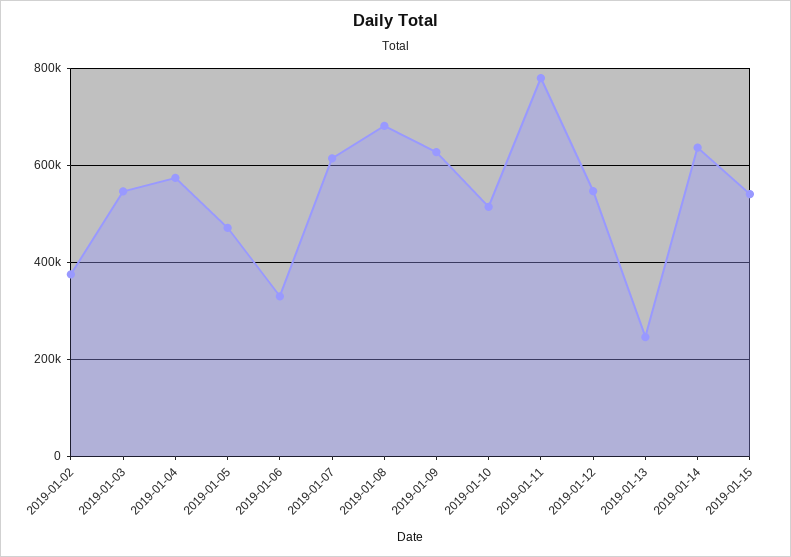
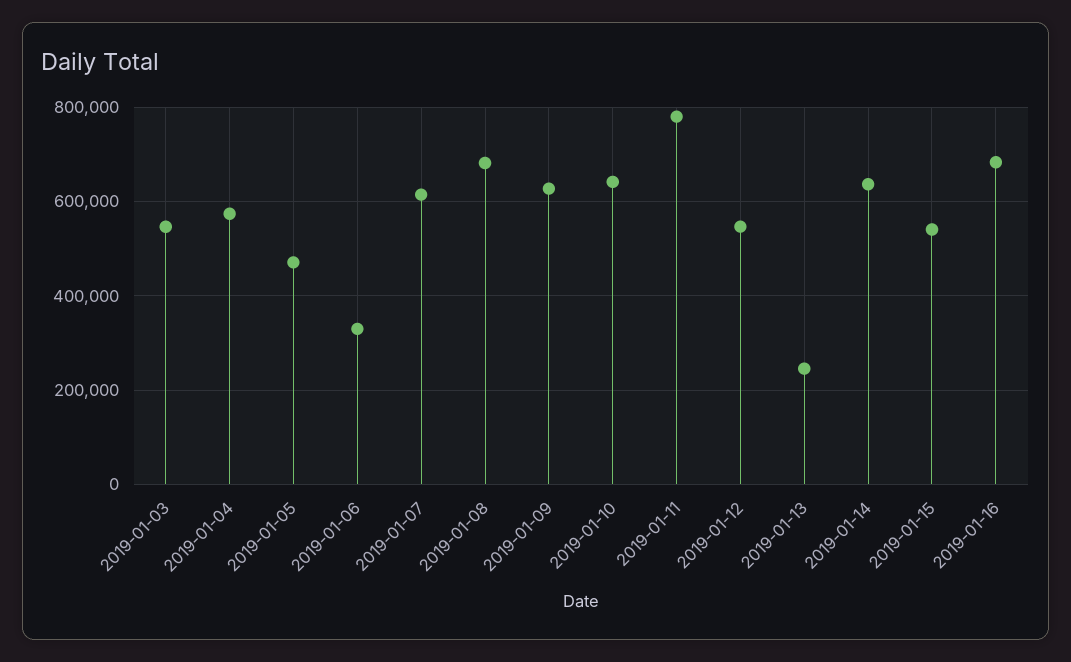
2019-01-02: 380000 -> none
2019-01-10: 520000 -> 640000
2019-01-16: none -> 680000

